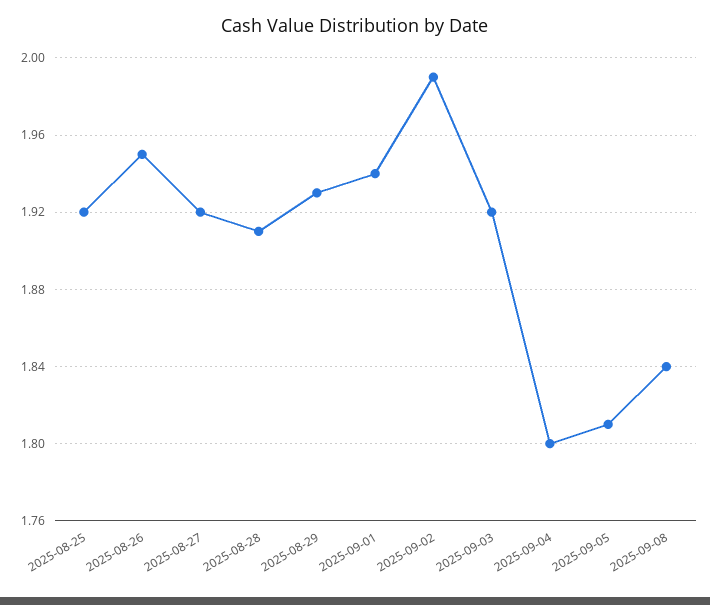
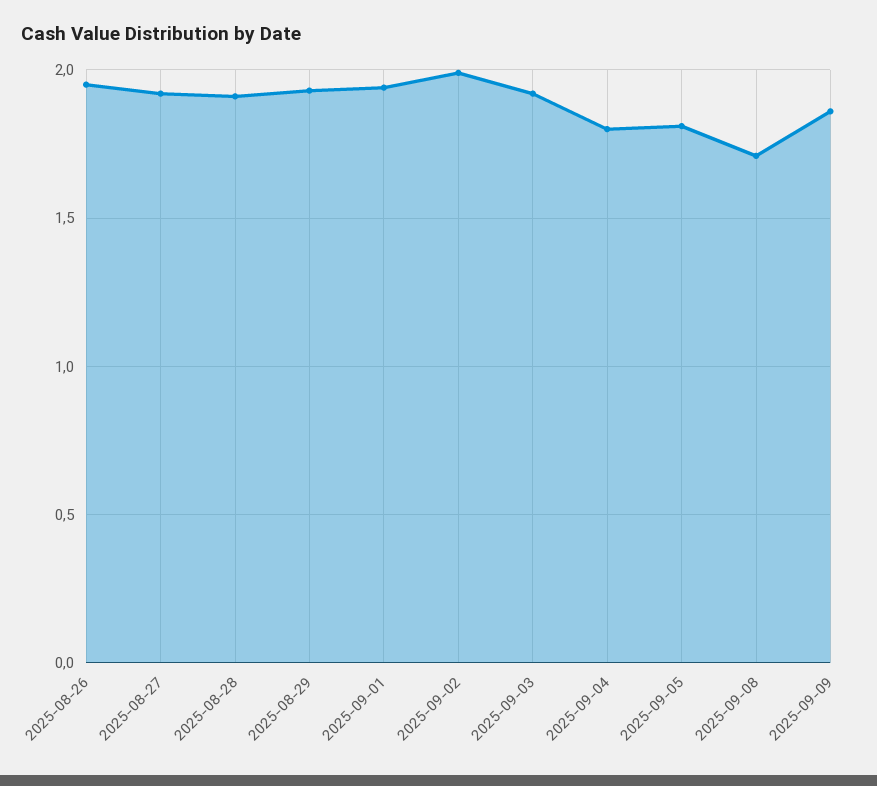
2025-08-25: 1.92 -> none
2025-09-08: 1.84 -> 1.7
2025-09-09: none -> 1.85

